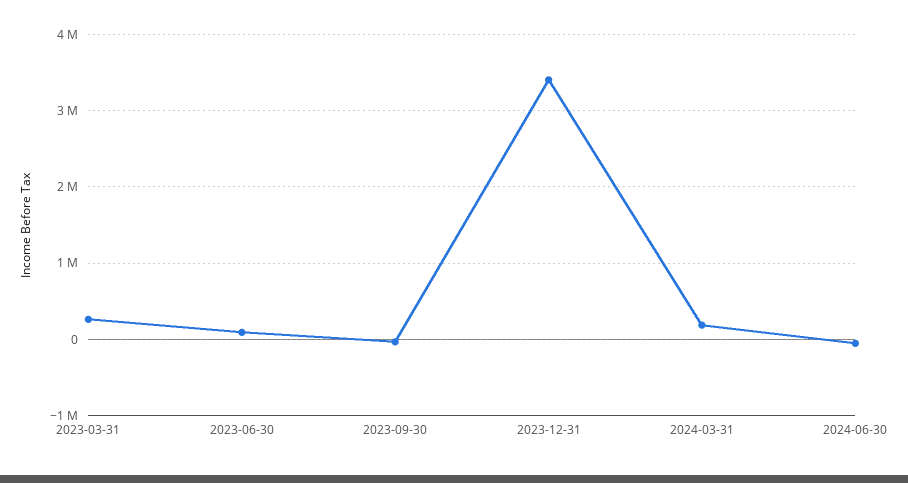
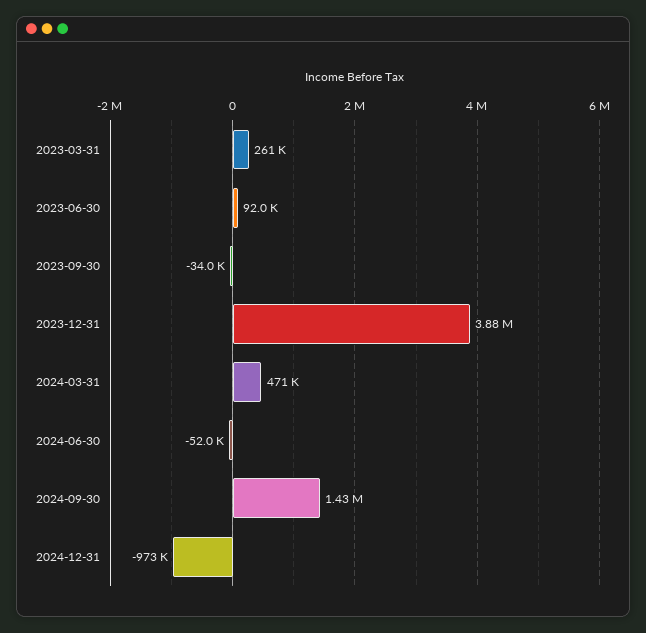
2023-12-31: 3400000 -> 3880000
2024-03-31: 200000 -> 471000
2024-09-30: none -> 1430000
2024-12-31: none -> -973000

